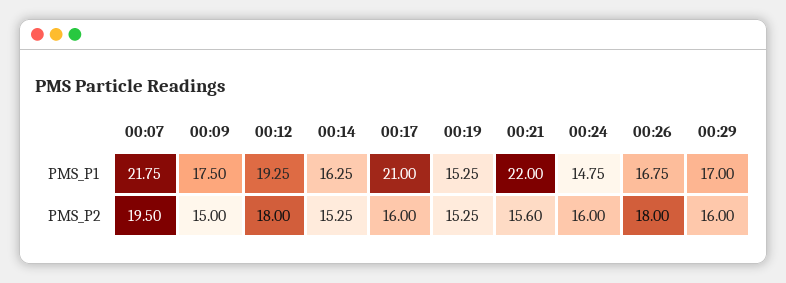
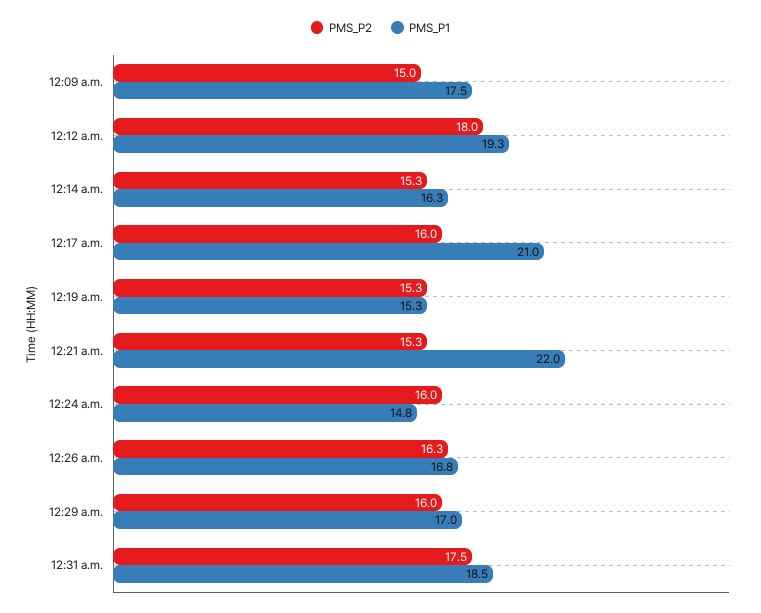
PMS_P1, 00:07: 21.75 -> none
PMS_P2, 00:07: 19.5 -> none
PMS_P2, 00:21: 15.6 -> 15.3
PMS_P2, 00:26: 18 -> 16.3
PMS_P2, 12:31 a.m.: none -> 17.5
PMS_P1, 12:31 a.m.: none -> 18.5

